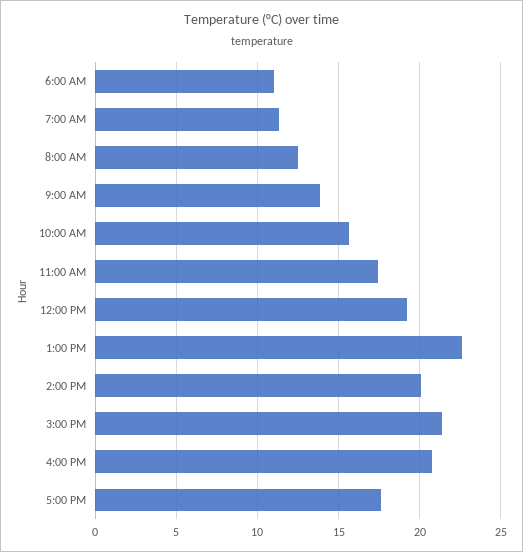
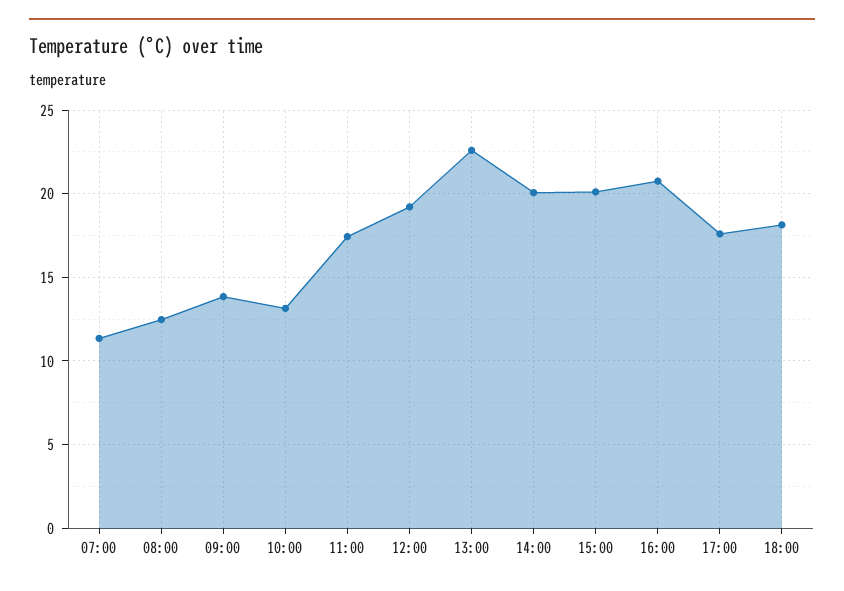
6:00 AM: 11 -> none
10:00 AM: 15.5 -> 13
3:00 PM: 21.5 -> 20
18:00: none -> 18

